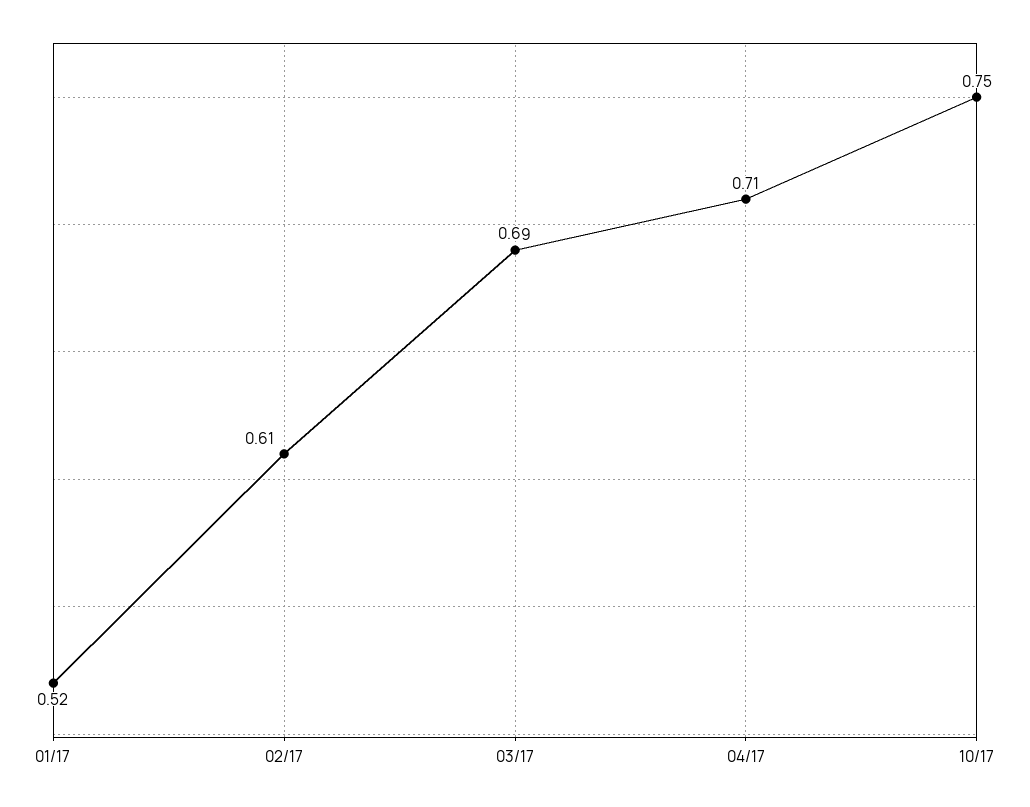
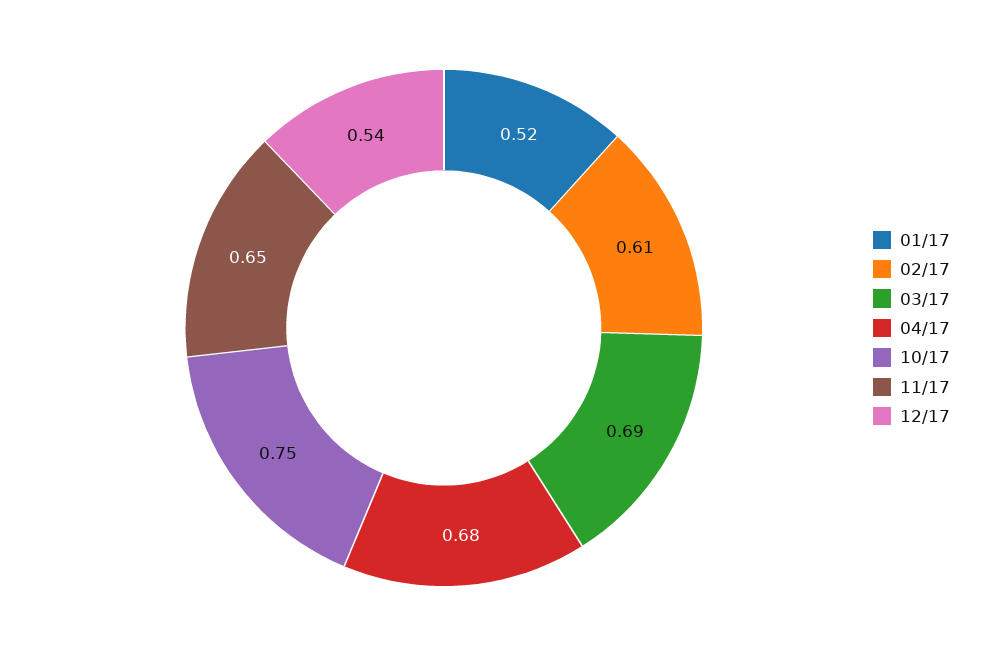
04/17: 0.71 -> 0.68
11/17: none -> 0.65
12/17: none -> 0.54

